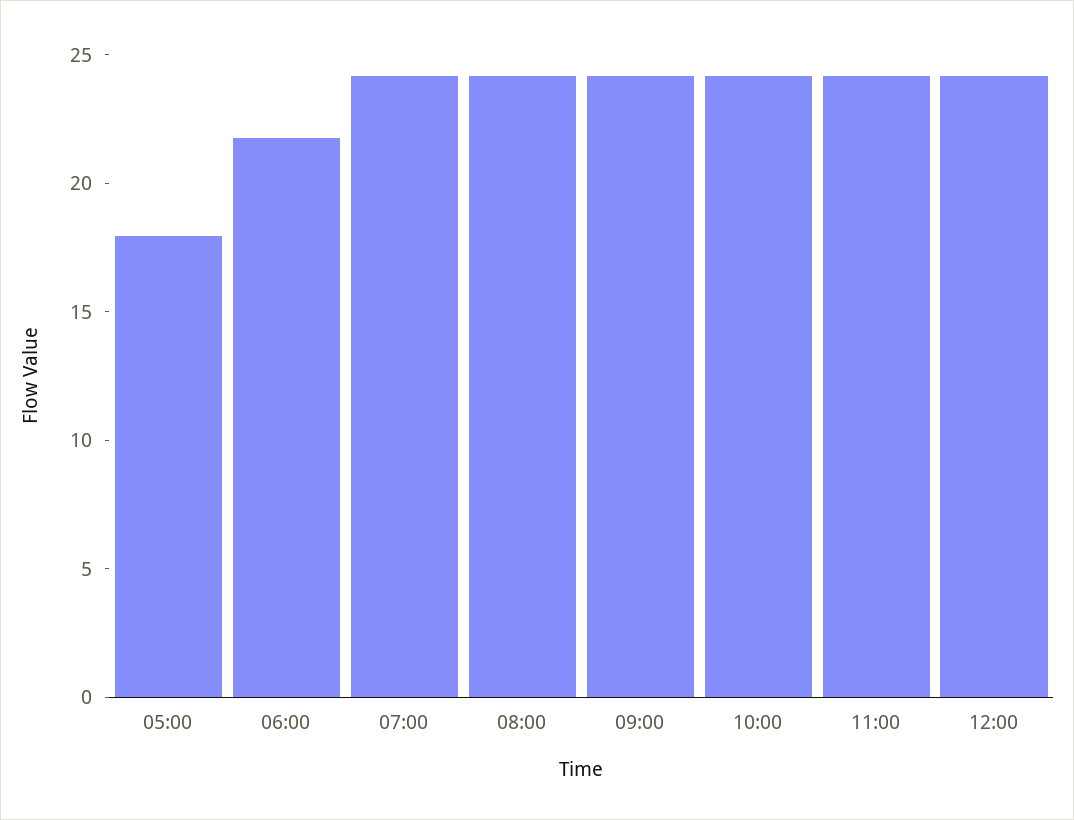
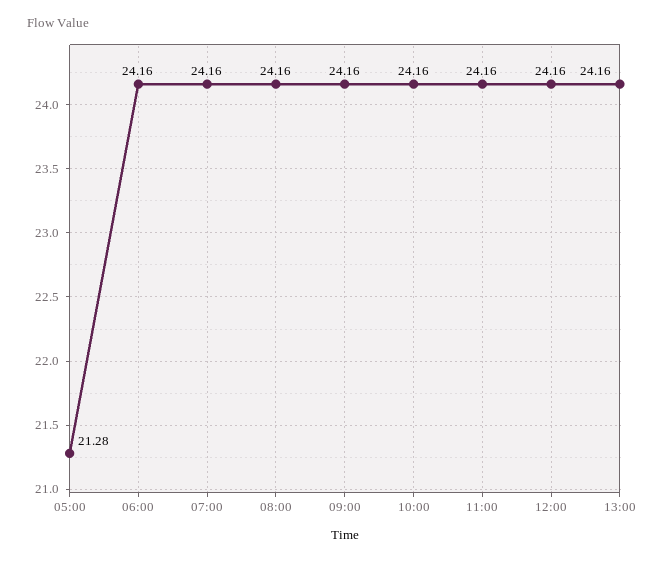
05:00: 18 -> 21.28
06:00: 22 -> 24.16
13:00: none -> 24.16

